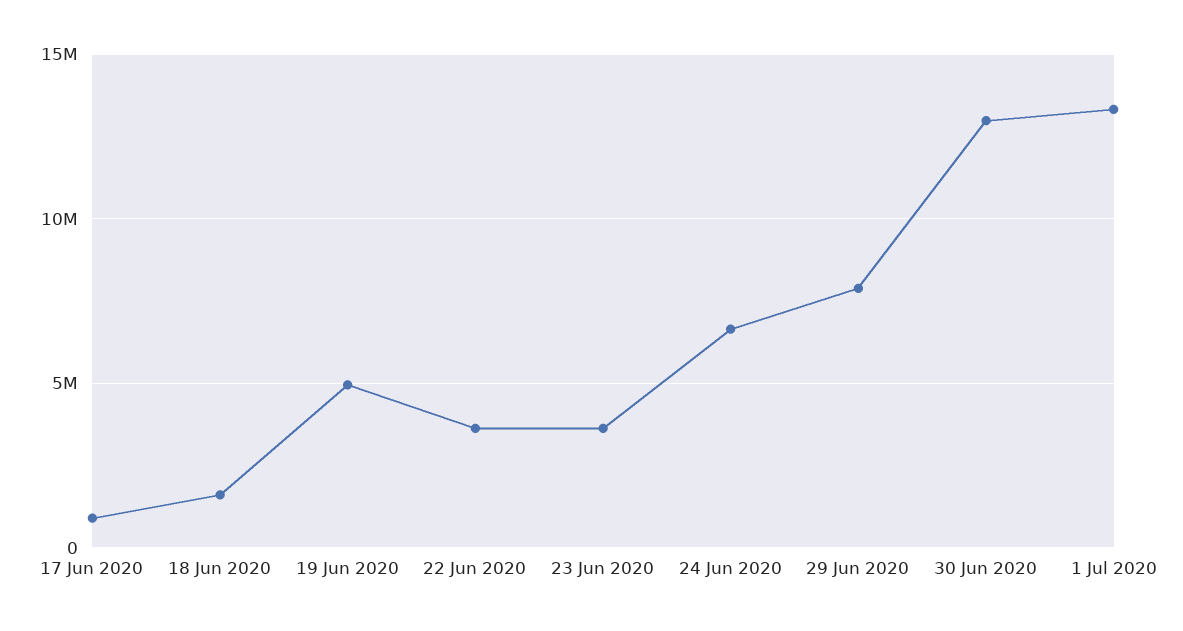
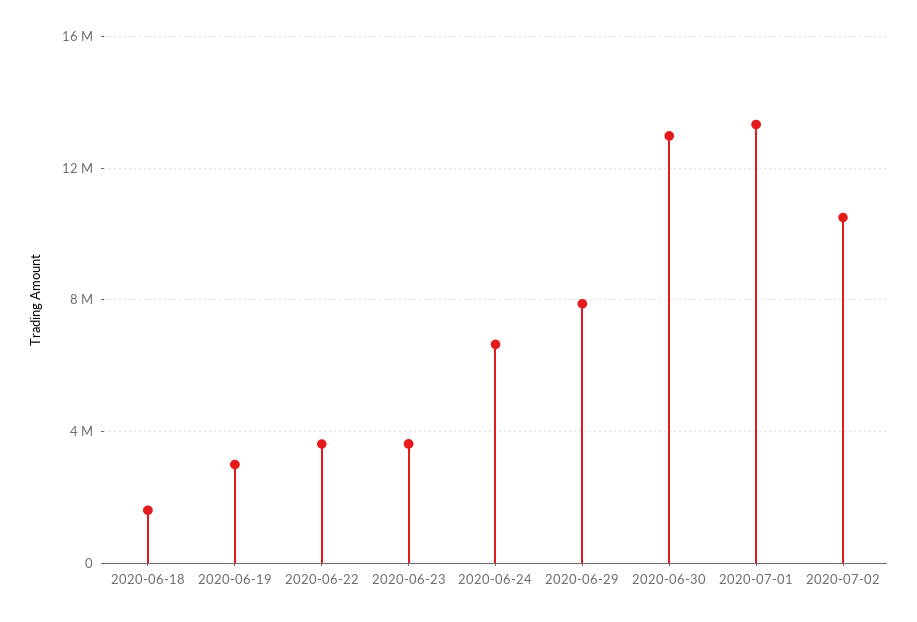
17 Jun 2020: 1000000 -> none
19 Jun 2020: 5000000 -> 3000000
2020-07-02: none -> 10500000

